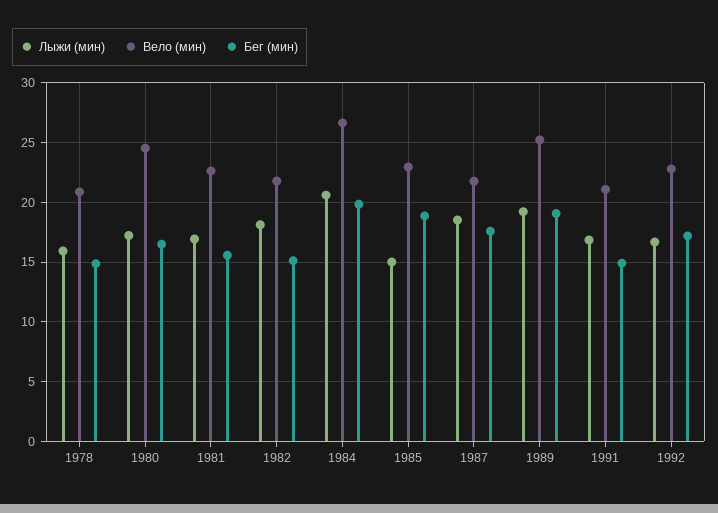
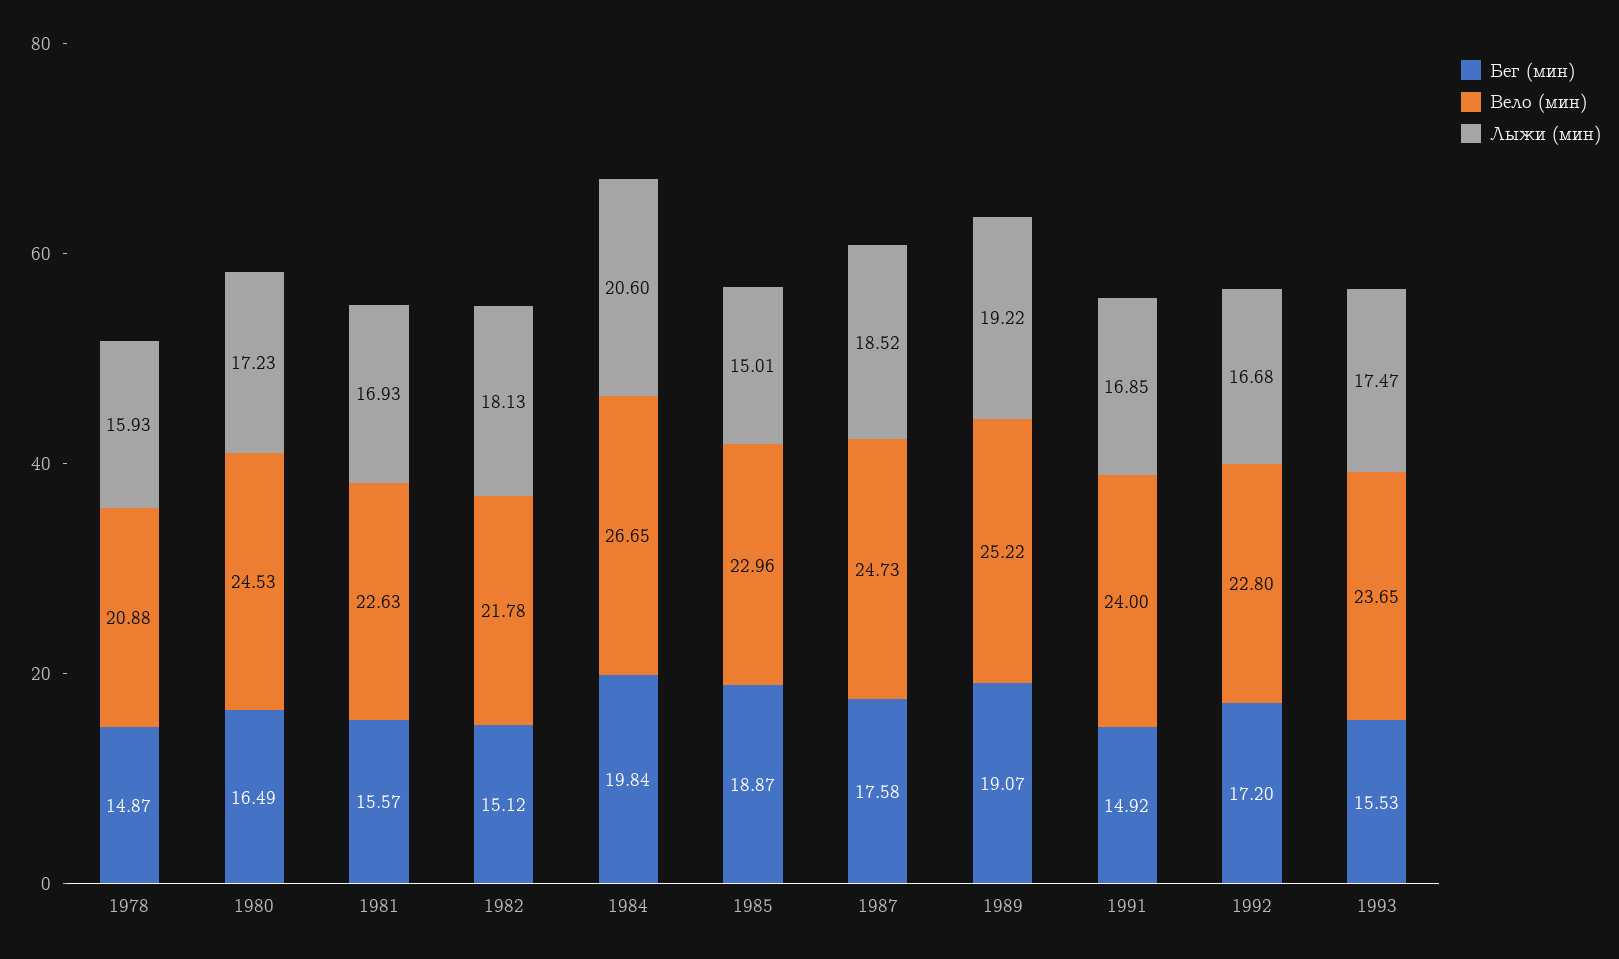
Вело (мин), 1987: 22 -> 24.73
Вело (мин), 1991: 21 -> 24
Бег (мин), 1993: none -> 15.53
Вело (мин), 1993: none -> 23.65
Лыжи (мин), 1993: none -> 17.47

